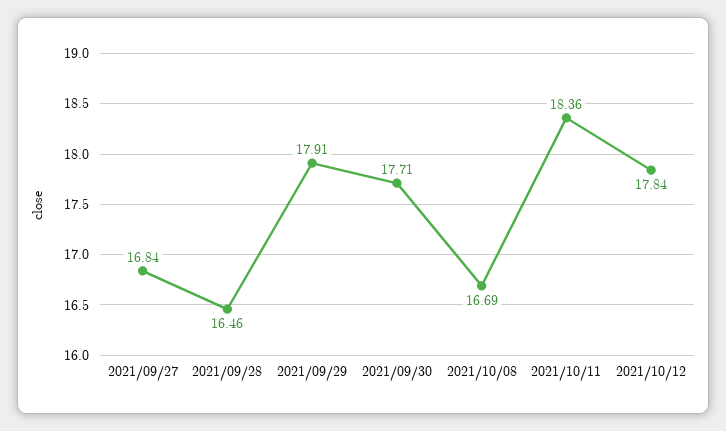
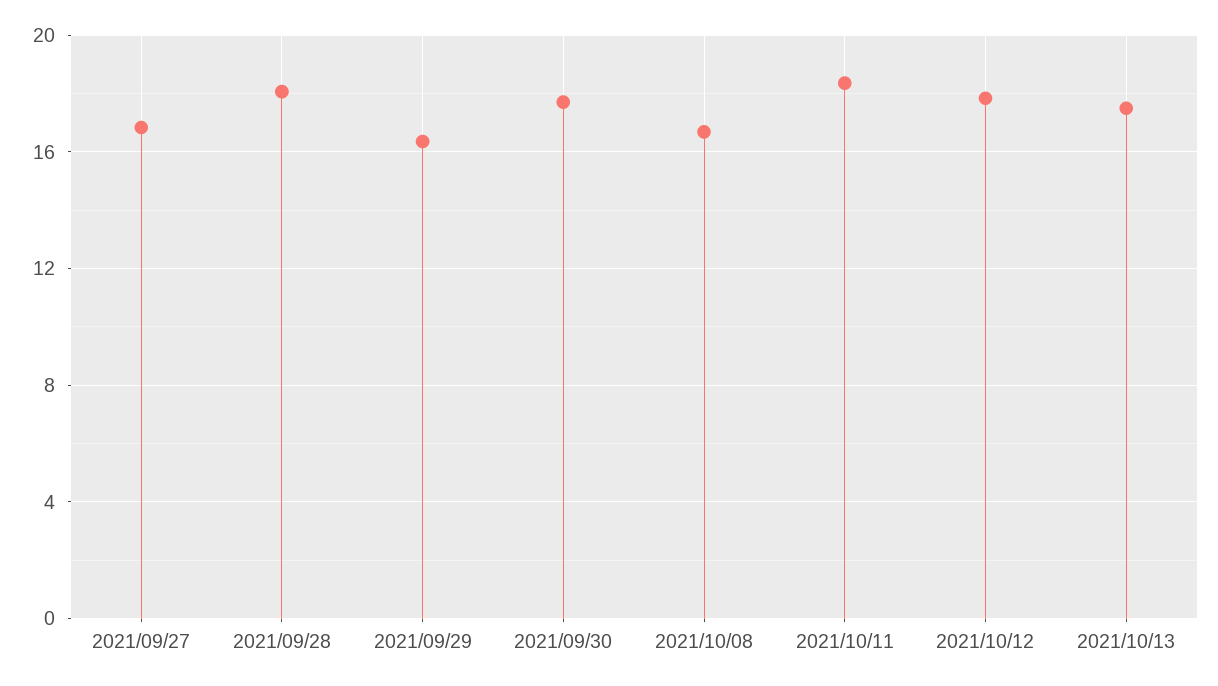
2021/09/28: 16.46 -> 18
2021/09/29: 17.91 -> 16.5
2021/10/13: none -> 17.5

